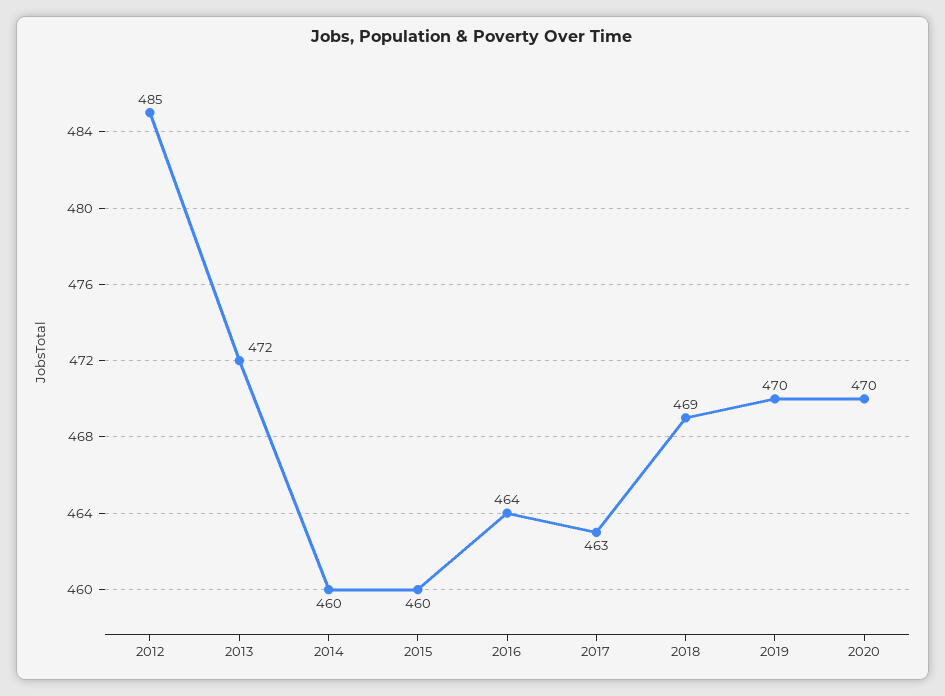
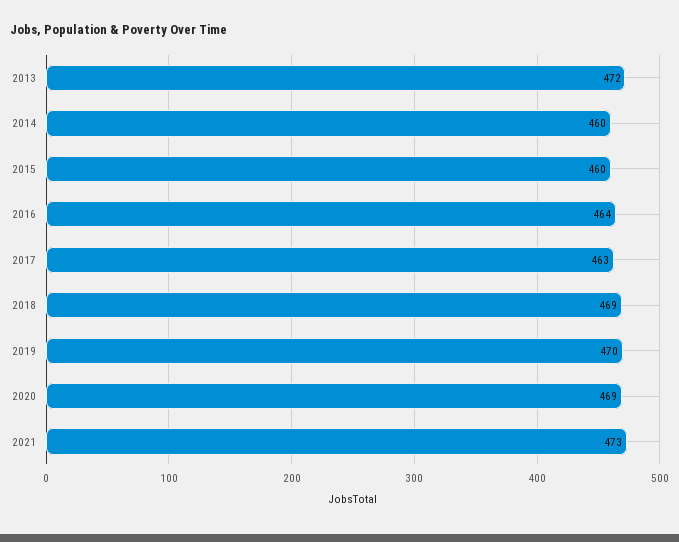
2012: 485 -> none
2020: 470 -> 469
2021: none -> 473

